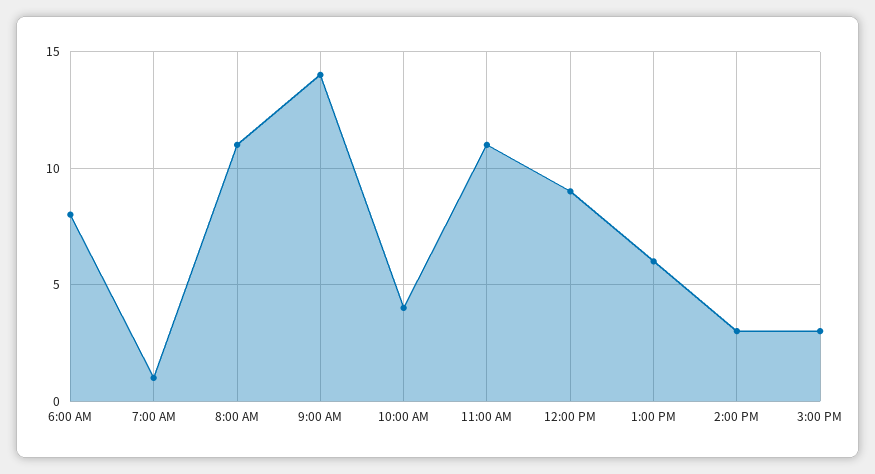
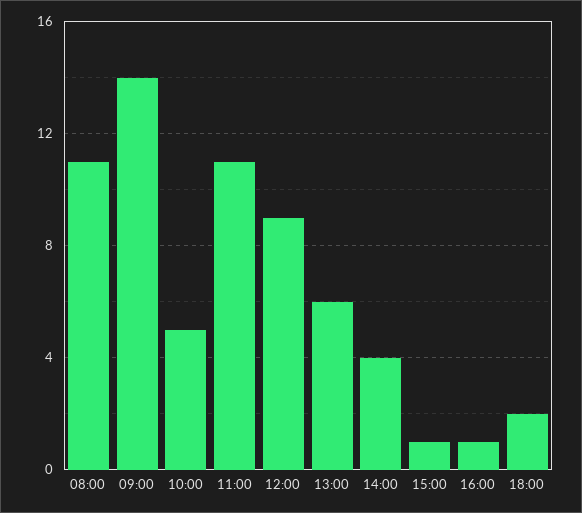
6:00 AM: 8 -> none
7:00 AM: 1 -> none
10:00 AM: 4 -> 5
2:00 PM: 3 -> 4
3:00 PM: 3 -> 1
16:00: none -> 1
18:00: none -> 2

